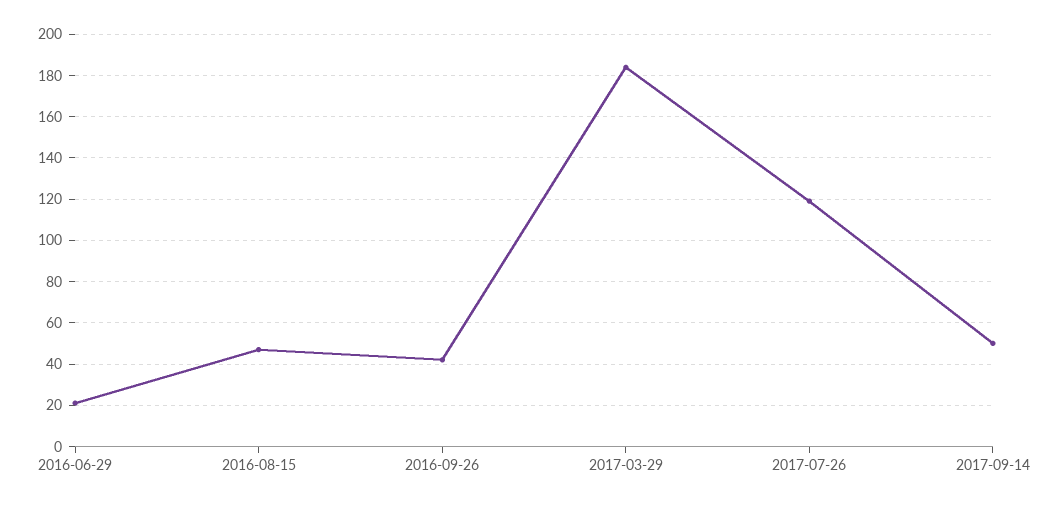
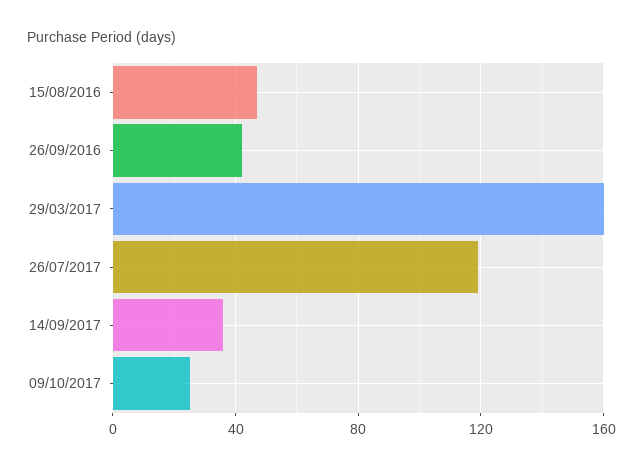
2016-06-29: 20 -> none
2017-03-29: 185 -> 160
2017-09-14: 50 -> 35
09/10/2017: none -> 25

